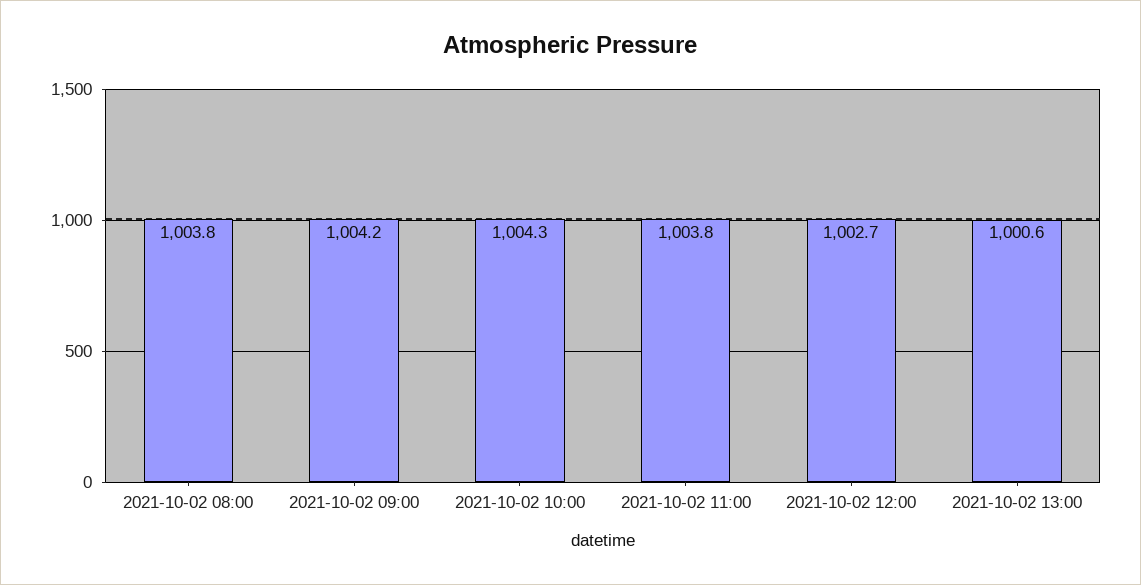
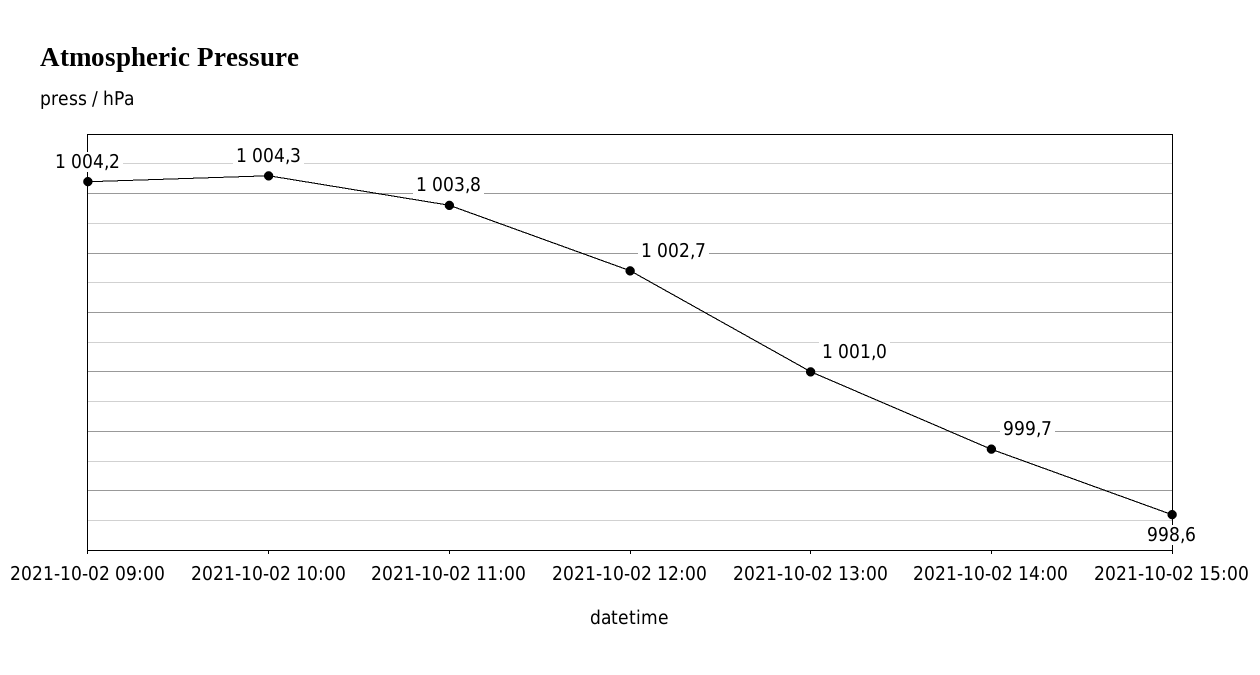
2021-10-02 08:00: 1003.8 -> none
2021-10-02 13:00: 1000.6 -> 1001
2021-10-02 14:00: none -> 999.7
2021-10-02 15:00: none -> 998.6

